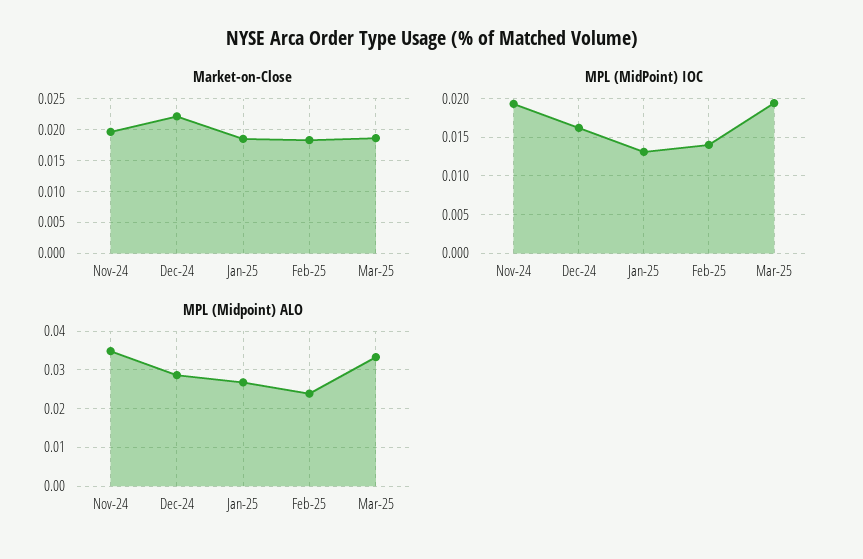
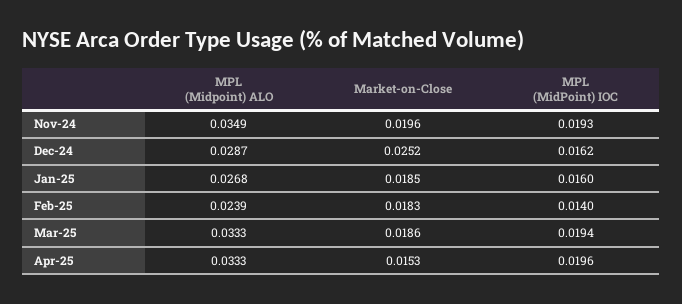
Market-on-Close, Dec-24: 0.022 -> 0.0252
MPL (MidPoint) IOC, Jan-25: 0.013 -> 0.016
MPL (Midpoint) ALO, Apr-25: none -> 0.0333
Market-on-Close, Apr-25: none -> 0.0153
MPL (MidPoint) IOC, Apr-25: none -> 0.0196

